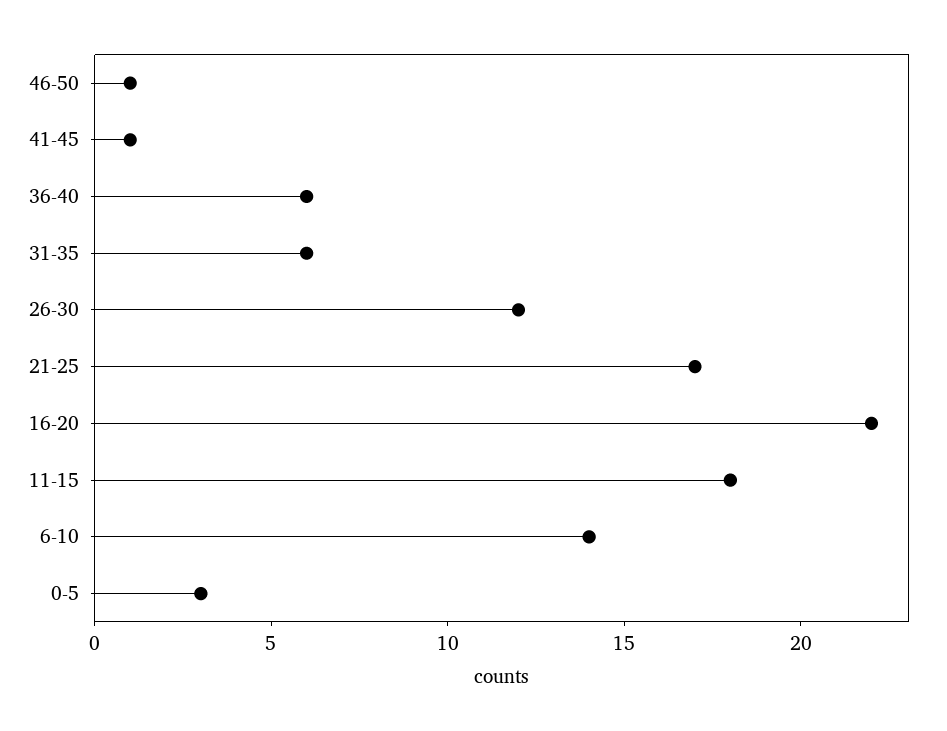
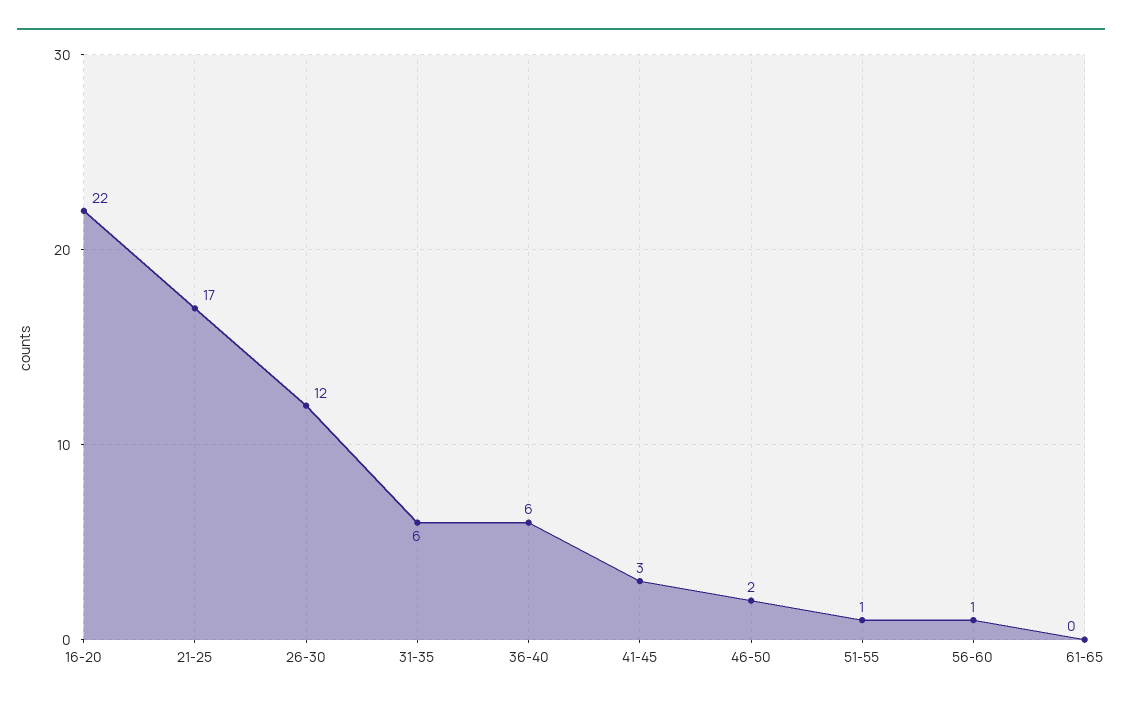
46-50: 1 -> 2
41-45: 1 -> 3
11-15: 18 -> none
6-10: 14 -> none
0-5: 3 -> none
51-55: none -> 1
56-60: none -> 1
61-65: none -> 0

